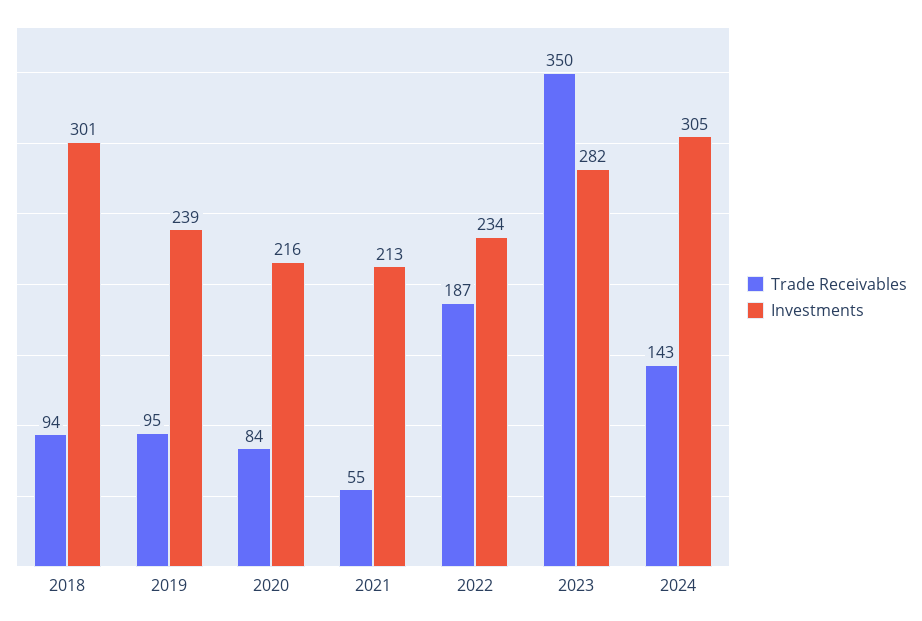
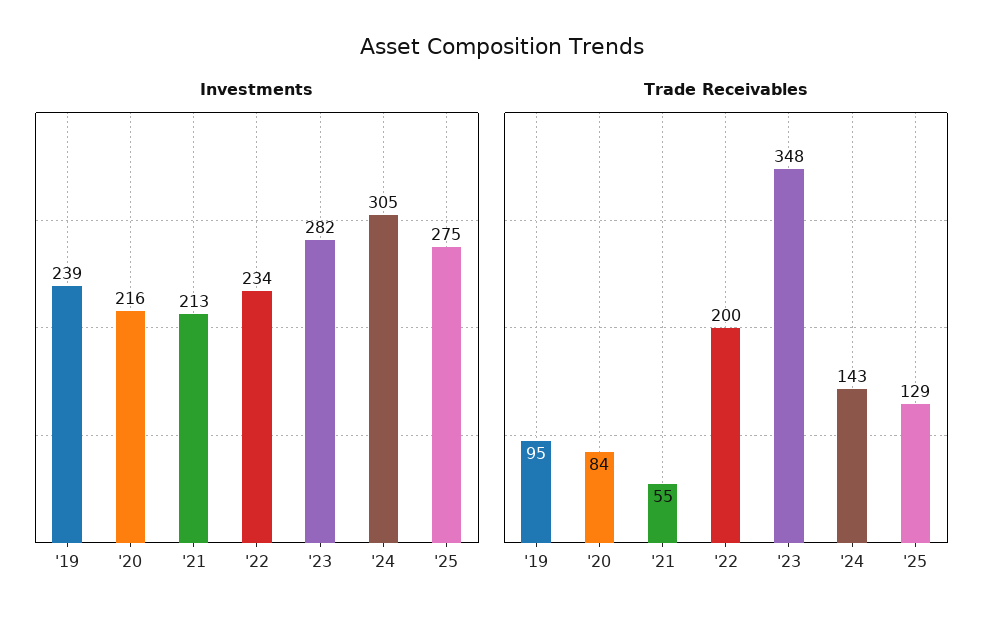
Trade Receivables, 2018: 94 -> none
Investments, 2018: 301 -> none
Trade Receivables, 2022: 187 -> 200
Trade Receivables, 2023: 350 -> 348
Investments, '25: none -> 275
Trade Receivables, '25: none -> 129

